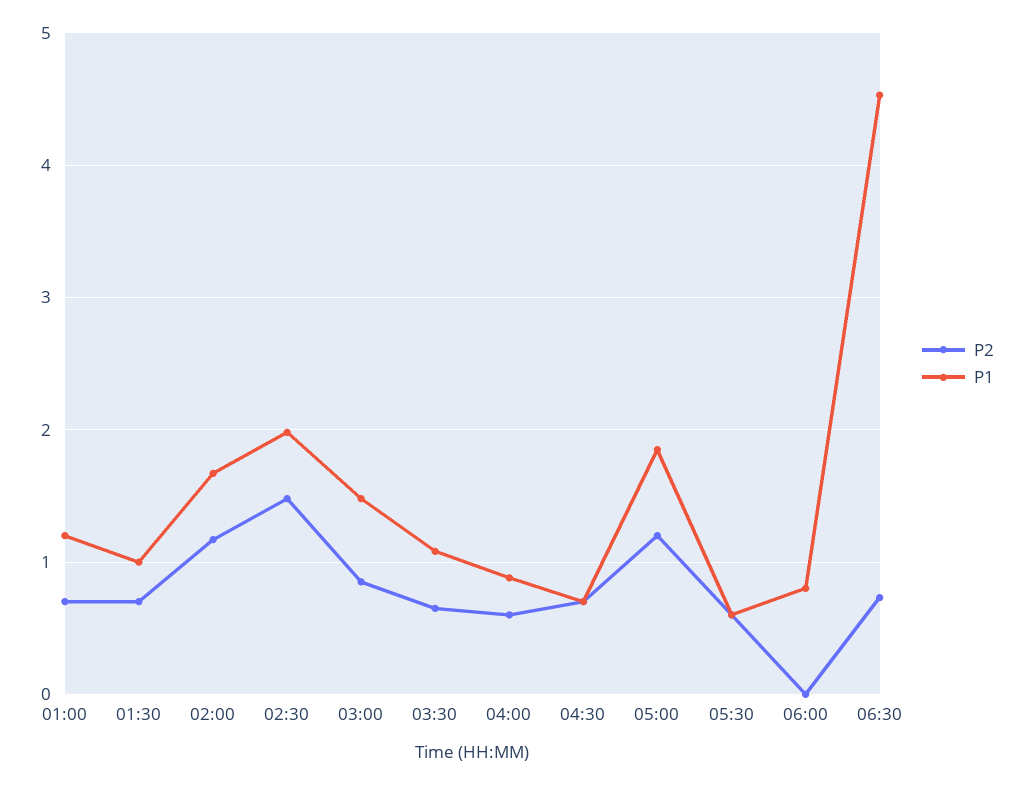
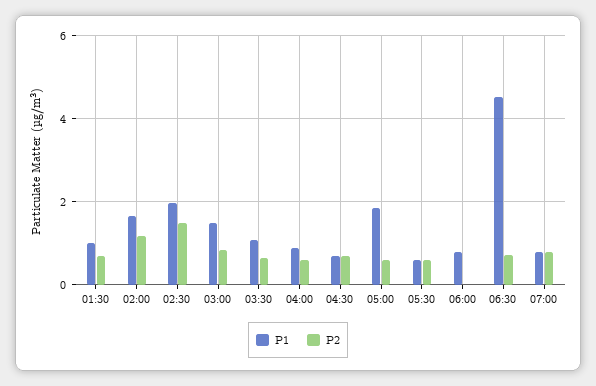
P2, 01:00: 0.7 -> none
P1, 01:00: 1.2 -> none
P2, 05:00: 1.2 -> 0.6
P1, 07:00: none -> 0.8
P2, 07:00: none -> 0.8

